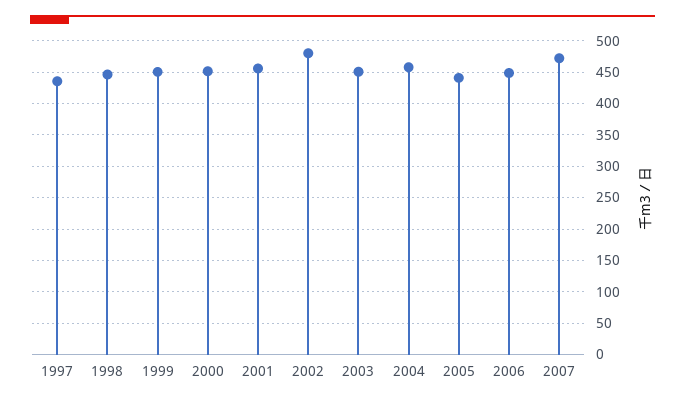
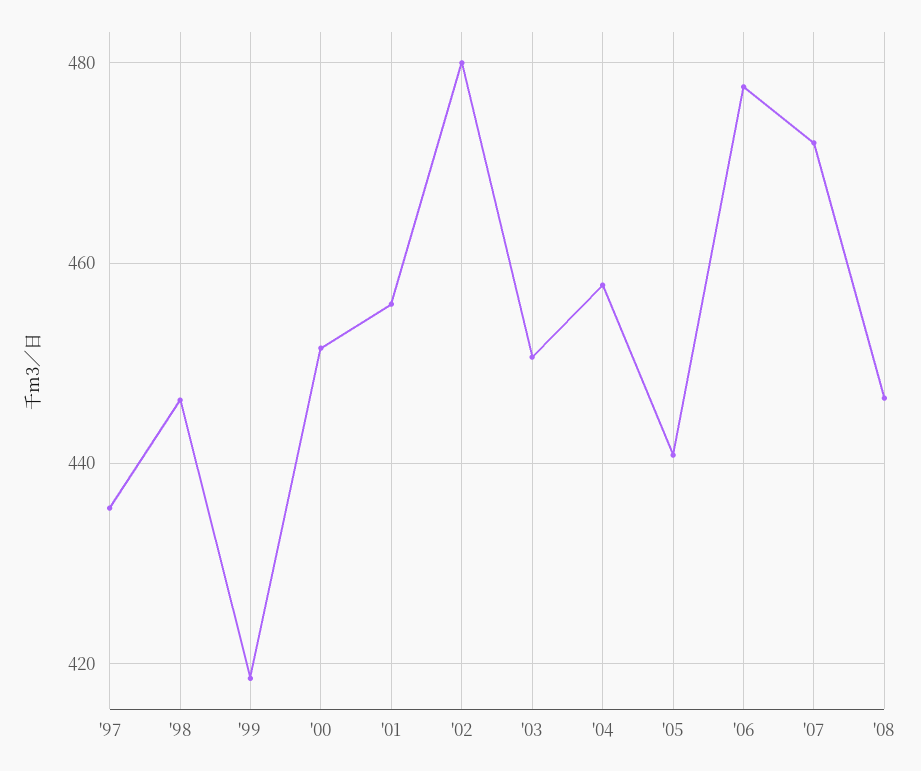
1999: 450 -> 418
2006: 450 -> 478
'08: none -> 446

